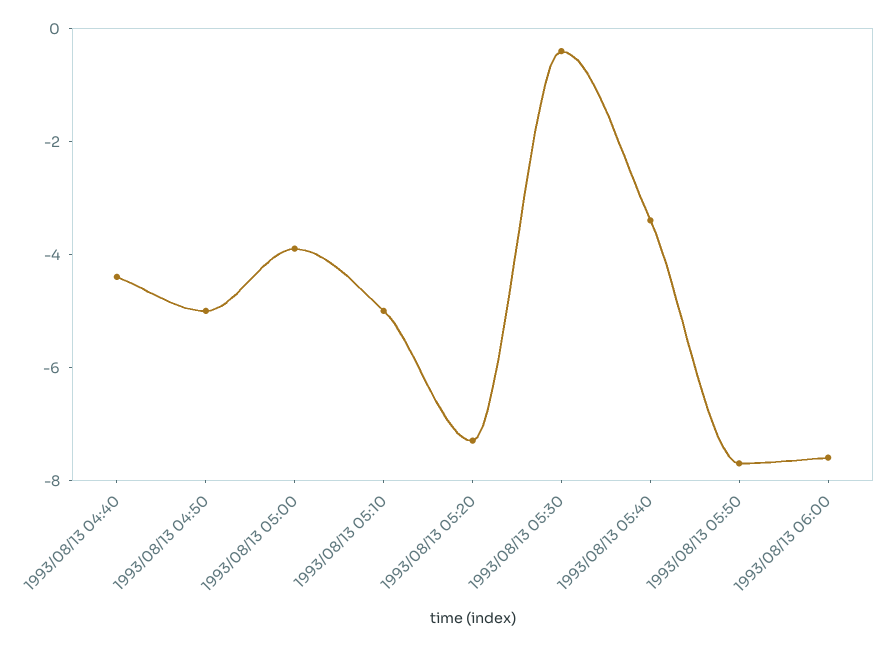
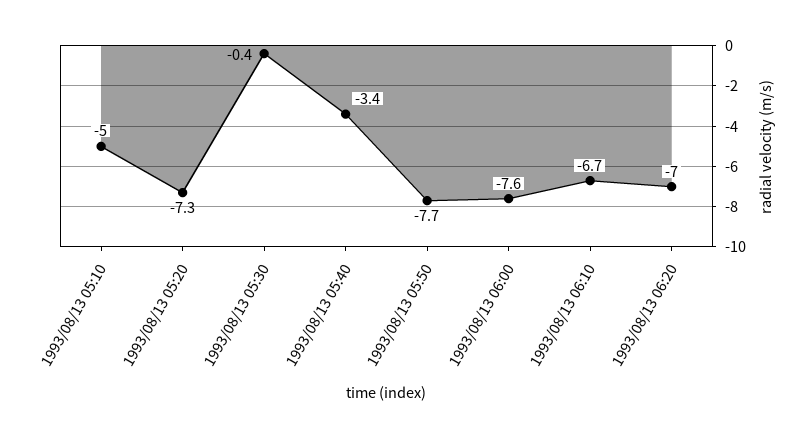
1993/08/13 04:40: -4.5 -> none
1993/08/13 04:50: -5 -> none
1993/08/13 05:00: -4 -> none
1993/08/13 06:10: none -> -6.7
1993/08/13 06:20: none -> -7

